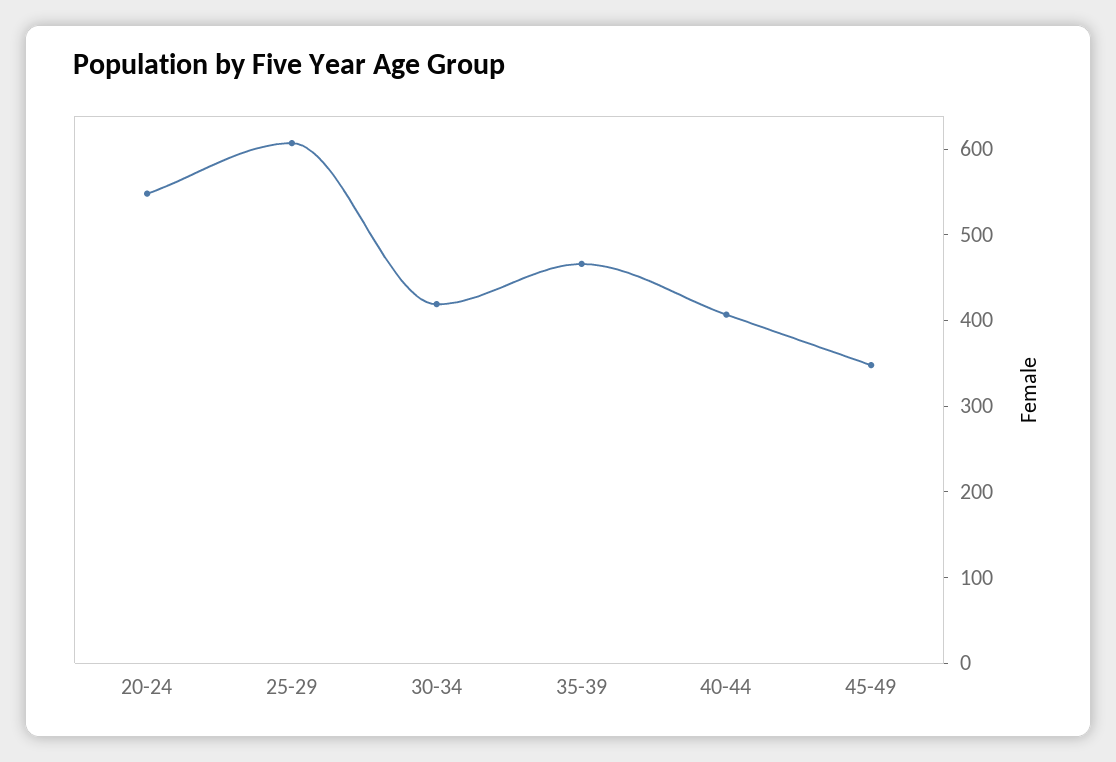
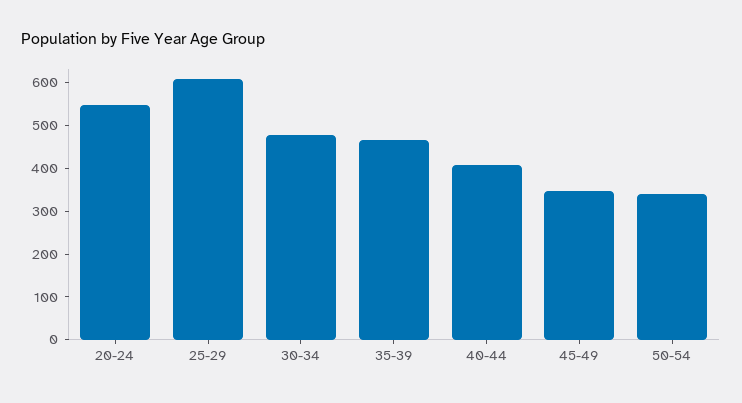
30-34: 420 -> 480
50-54: none -> 340

